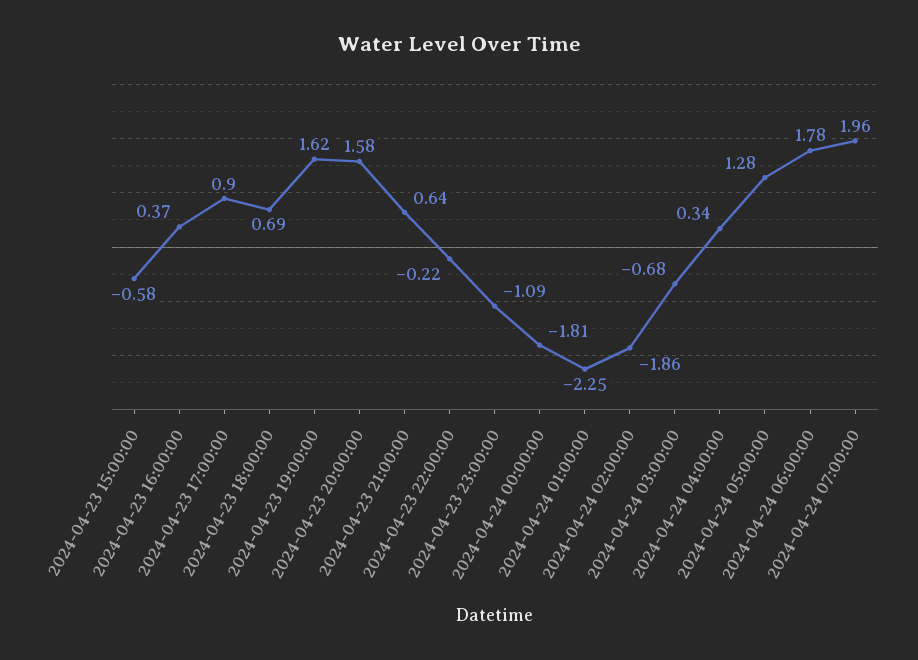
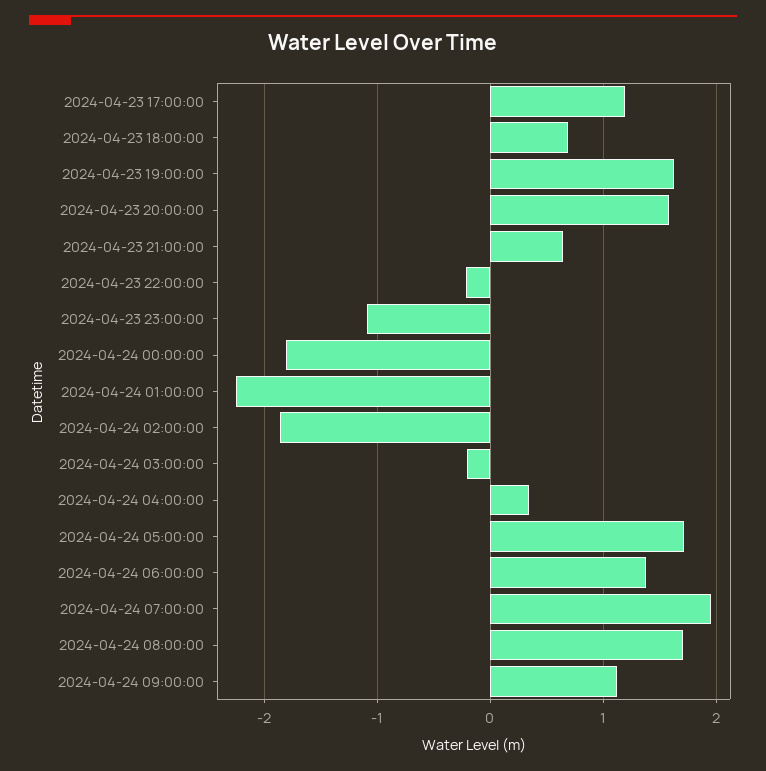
2024-04-23 15:00:00: -0.58 -> none
2024-04-23 16:00:00: 0.37 -> none
2024-04-23 17:00:00: 0.9 -> 1.2
2024-04-24 03:00:00: -0.68 -> -0.2
2024-04-24 05:00:00: 1.28 -> 1.7
2024-04-24 06:00:00: 1.78 -> 1.4
2024-04-24 08:00:00: none -> 1.7
2024-04-24 09:00:00: none -> 1.1

